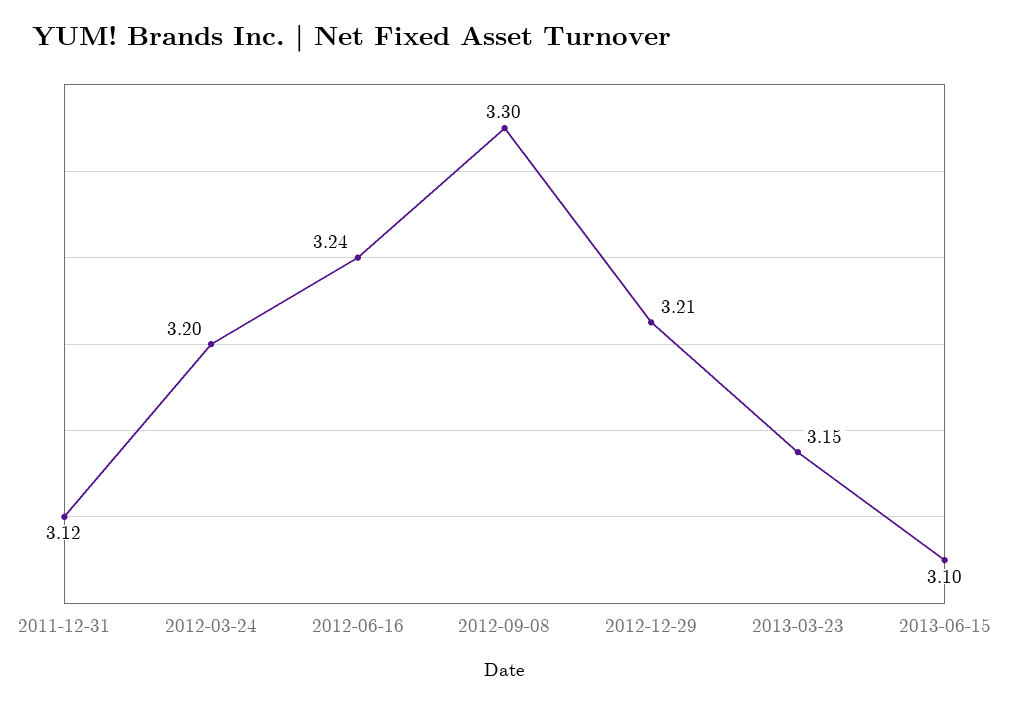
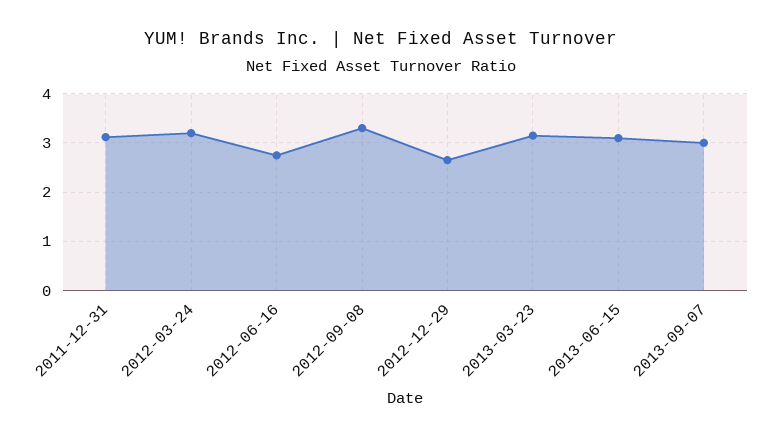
2012-06-16: 3.24 -> 2.8
2012-12-29: 3.21 -> 2.6
2013-09-07: none -> 3

